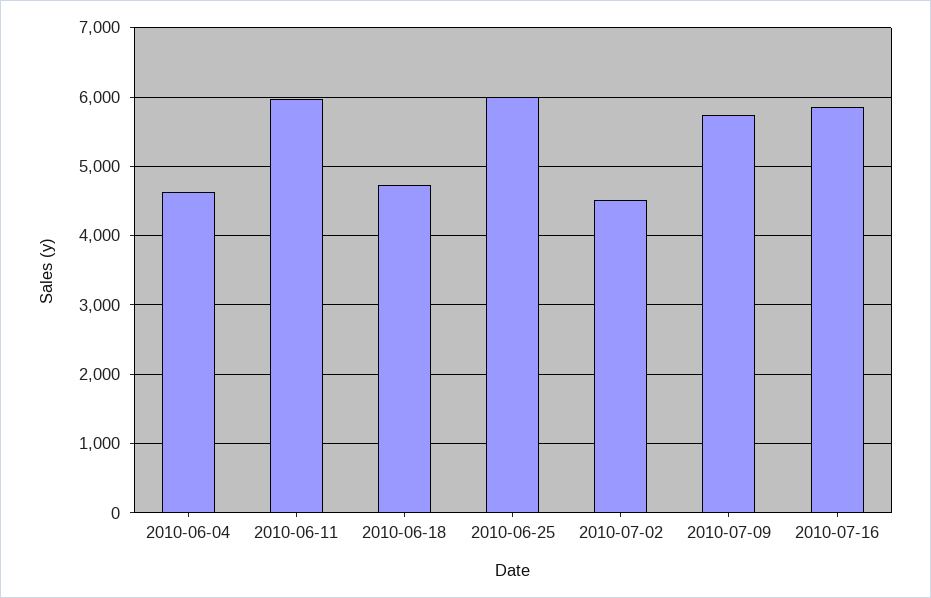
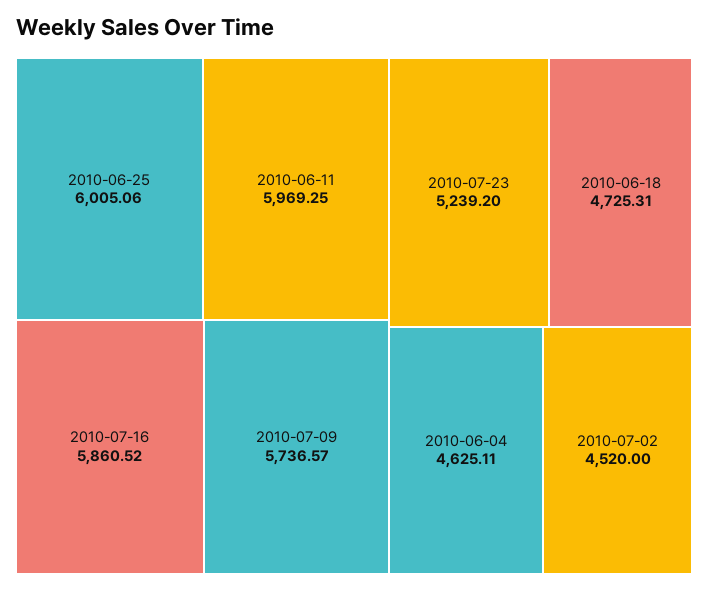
2010-07-23: none -> 5239.2

